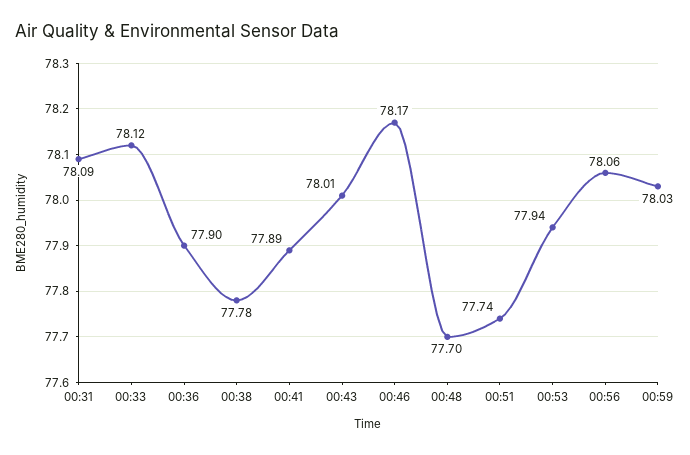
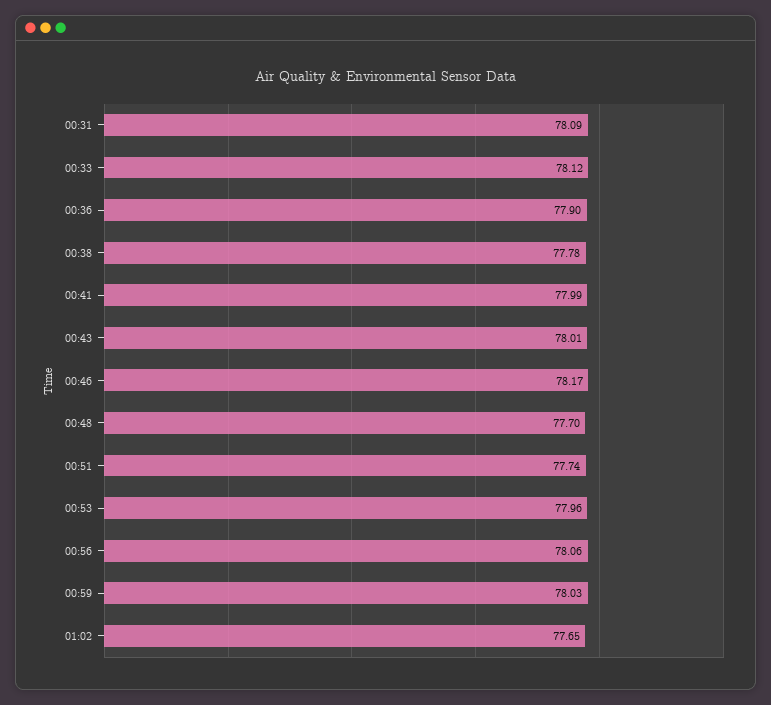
00:41: 77.89 -> 77.99
00:53: 77.94 -> 77.96
01:02: none -> 77.65

